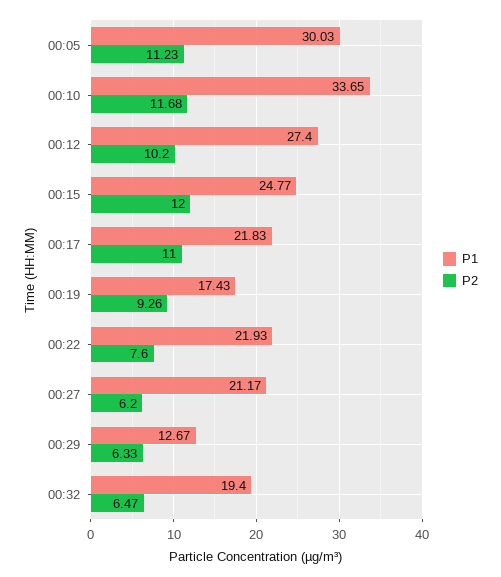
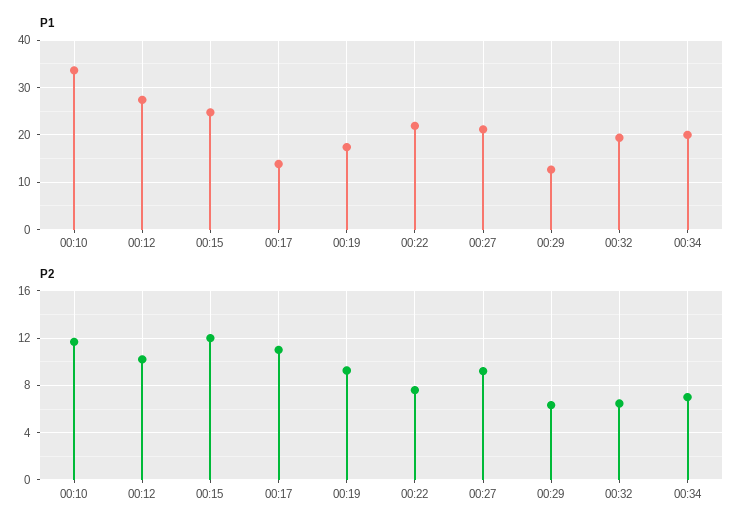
P1, 00:05: 30.03 -> none
P2, 00:05: 11.23 -> none
P1, 00:17: 21.83 -> 14
P2, 00:27: 6.2 -> 9
P1, 00:34: none -> 20
P2, 00:34: none -> 7

